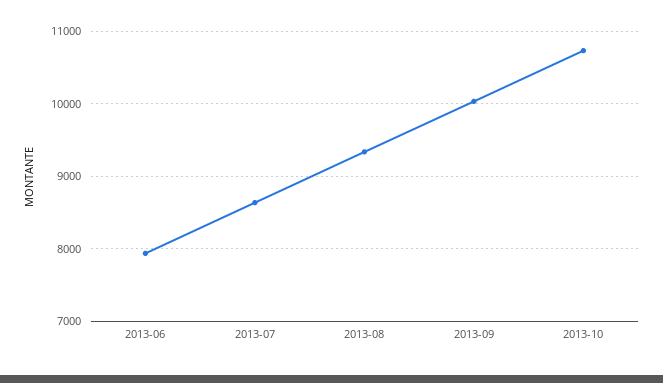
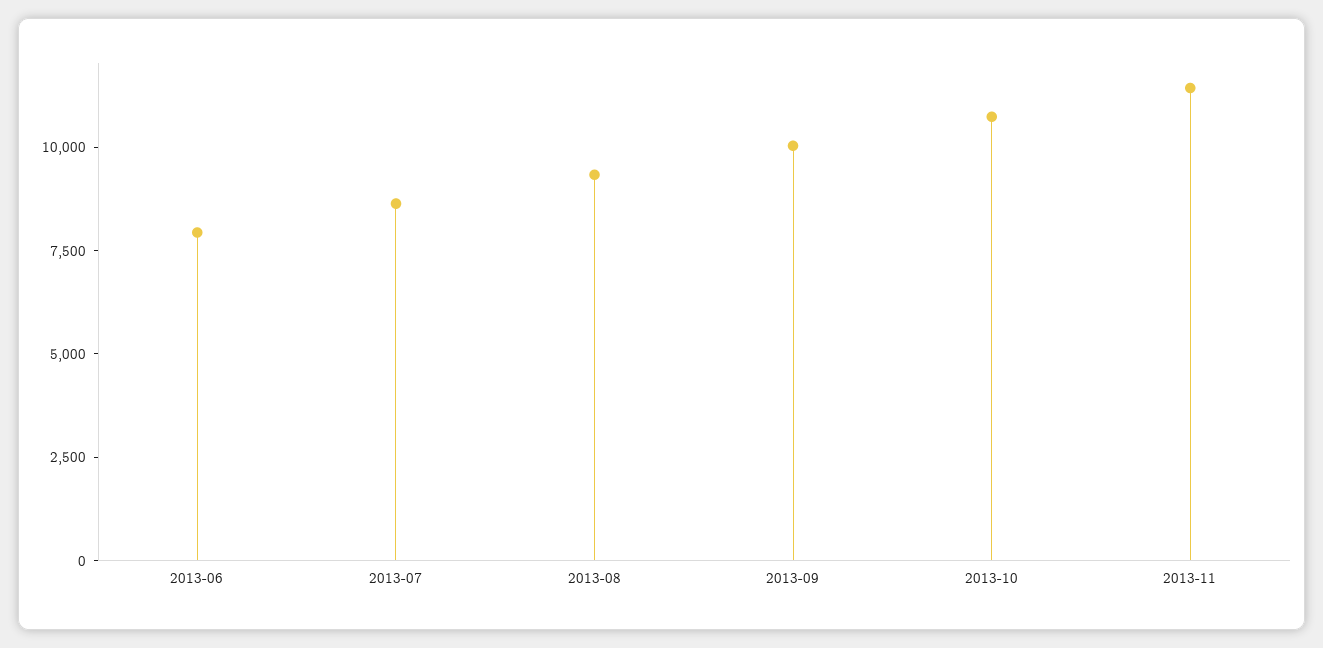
2013-11: none -> 11500

